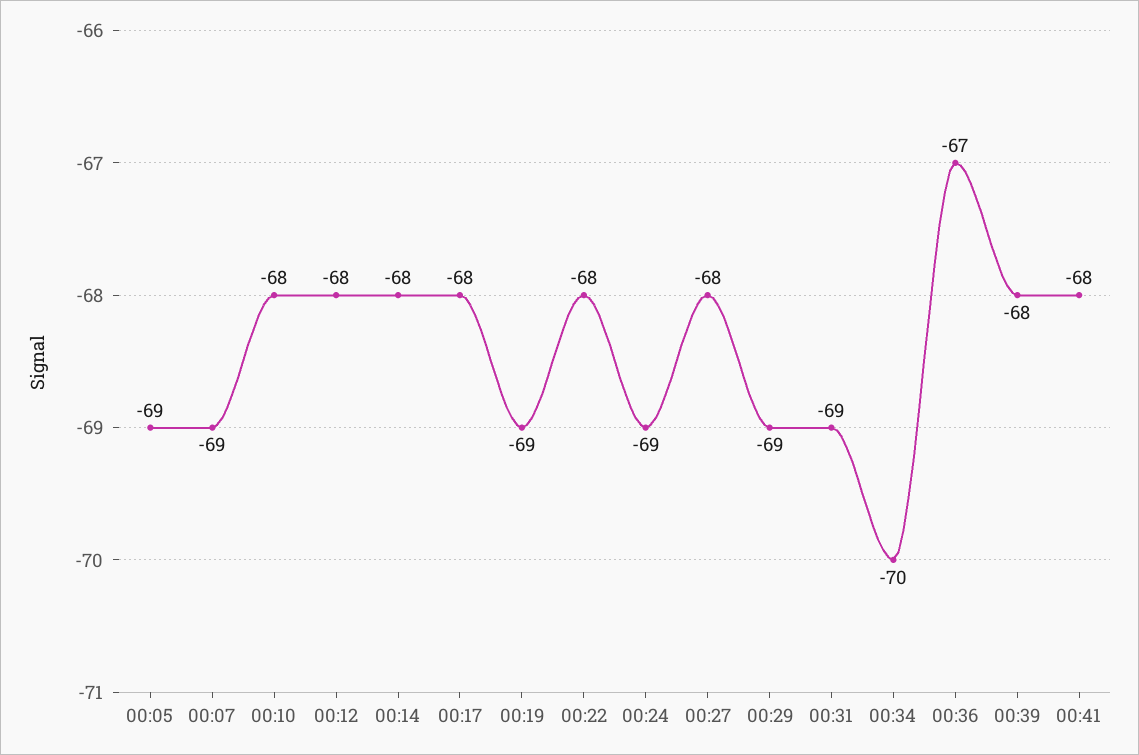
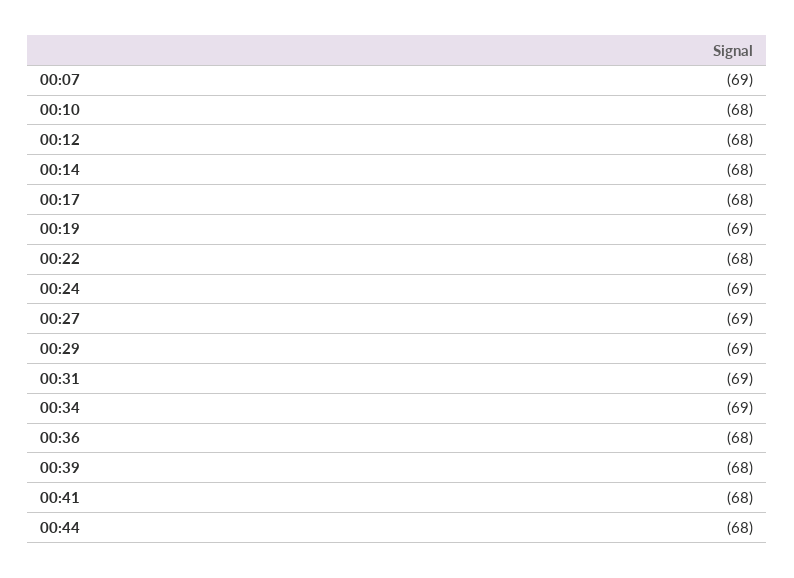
00:05: -69 -> none
00:27: -68 -> -69
00:34: -70 -> -69
00:36: -67 -> -68
00:44: none -> -68

